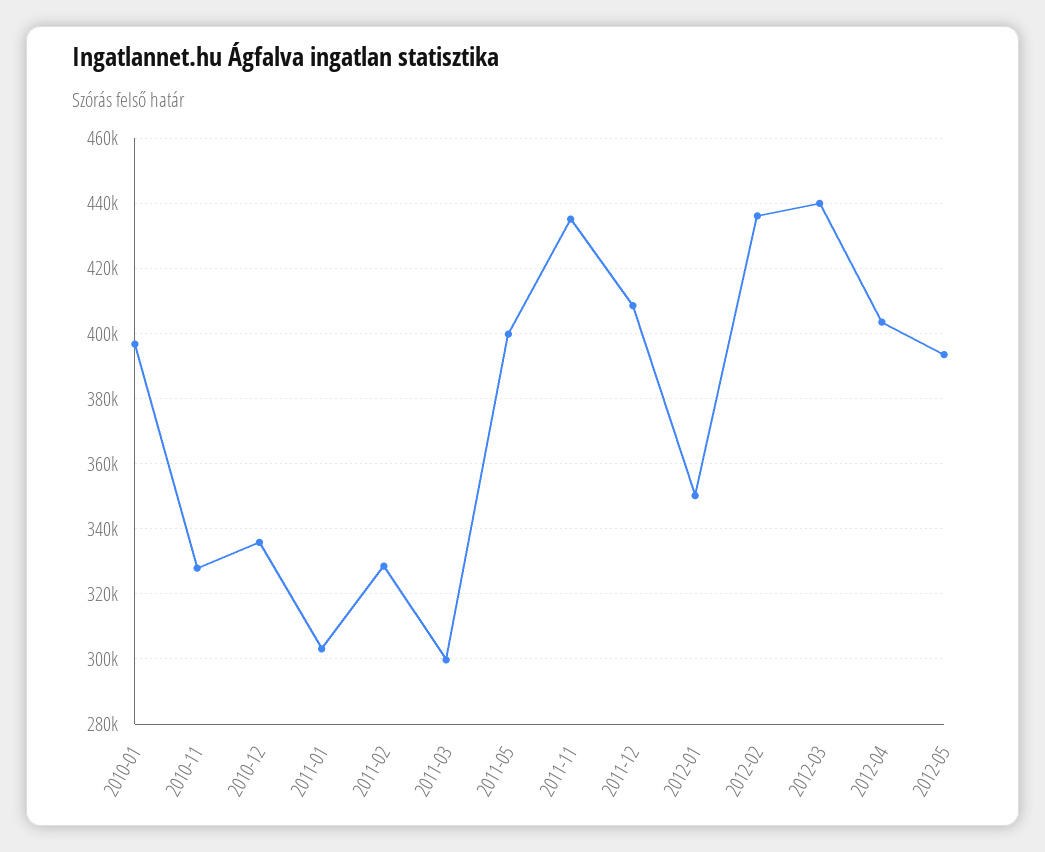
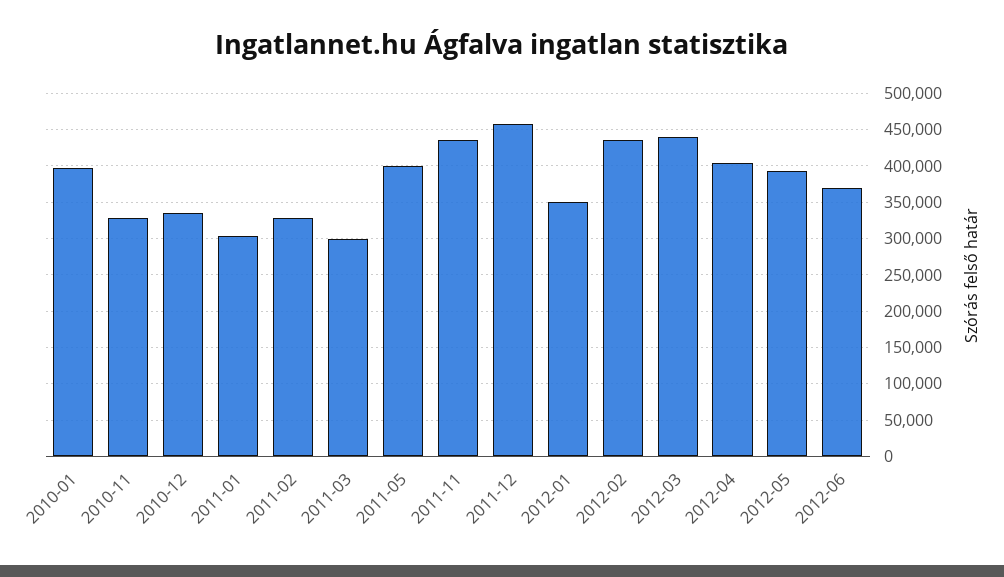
2011-12: 408000 -> 460000
2012-06: none -> 370000

